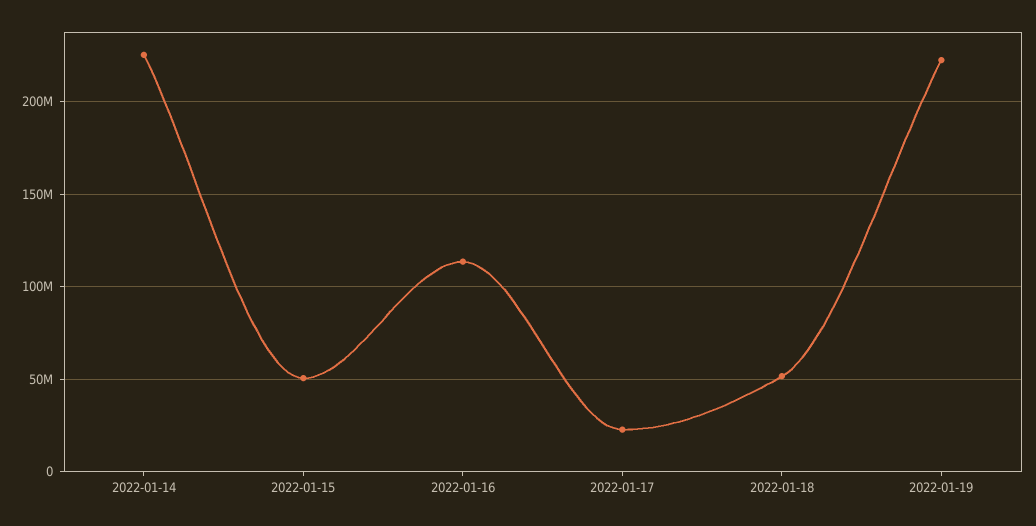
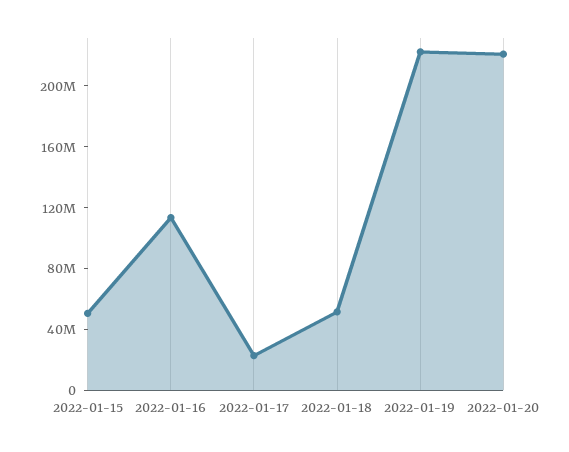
2022-01-14: 225000000 -> none
2022-01-20: none -> 220000000

